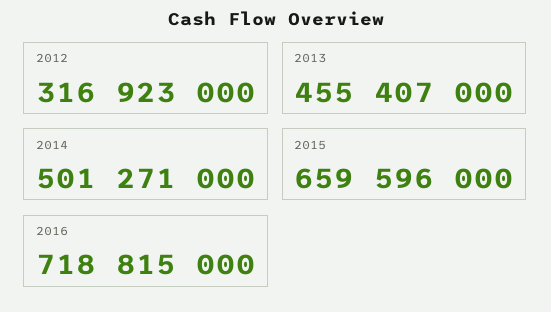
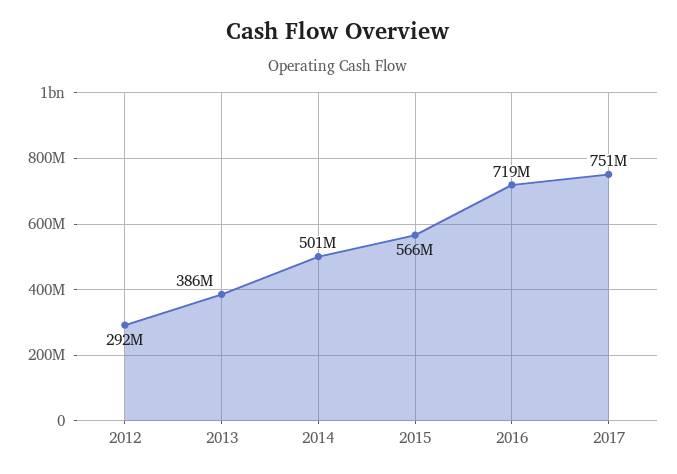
2012: 316923000 -> 292000000
2013: 455407000 -> 386000000
2015: 659596000 -> 566000000
2017: none -> 751000000

